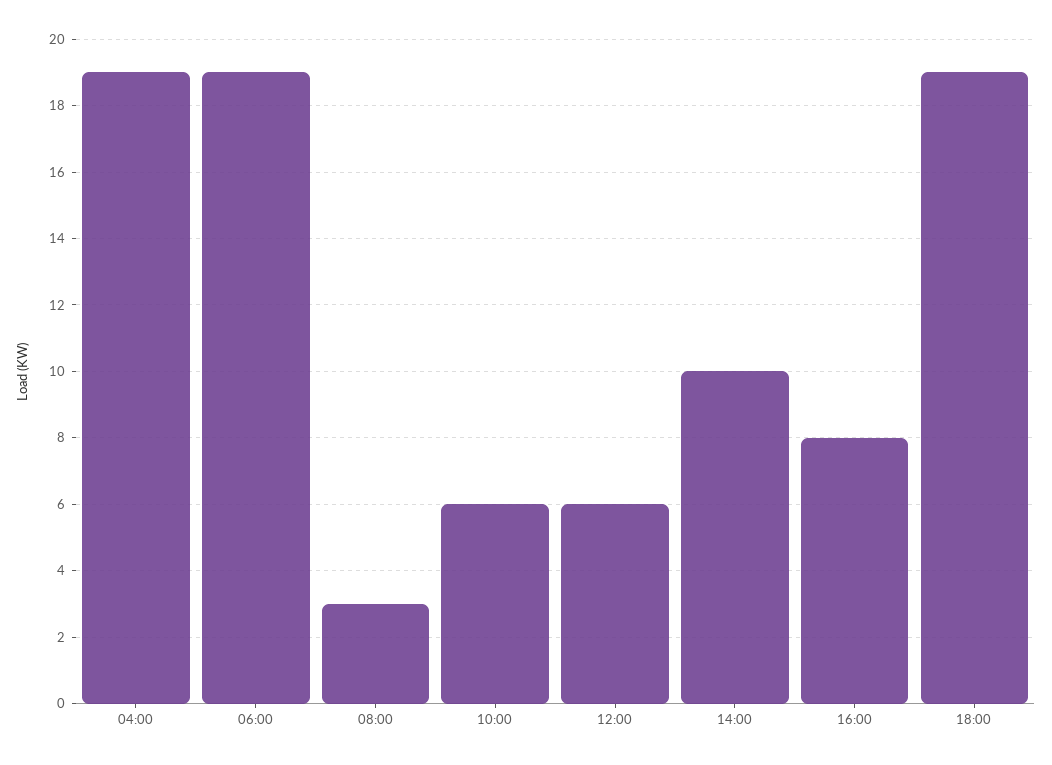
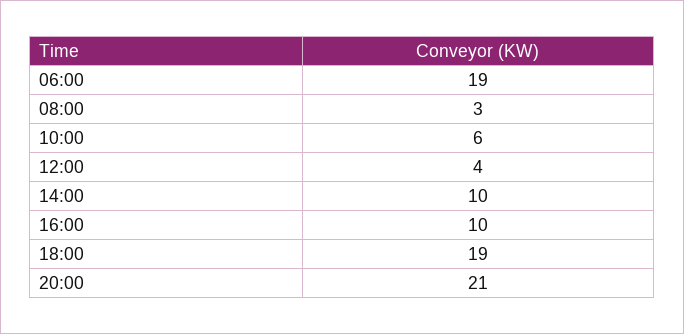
04:00: 19 -> none
12:00: 6 -> 4
16:00: 8 -> 10
20:00: none -> 21

